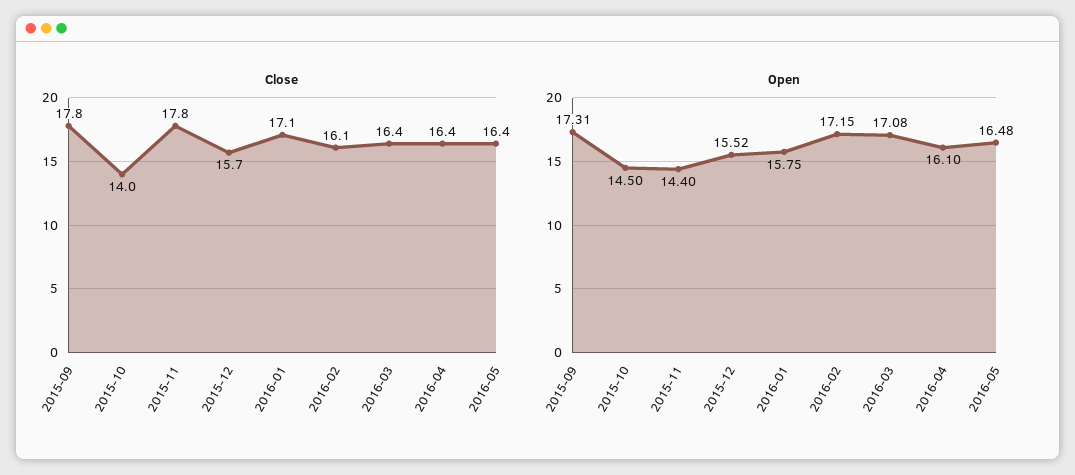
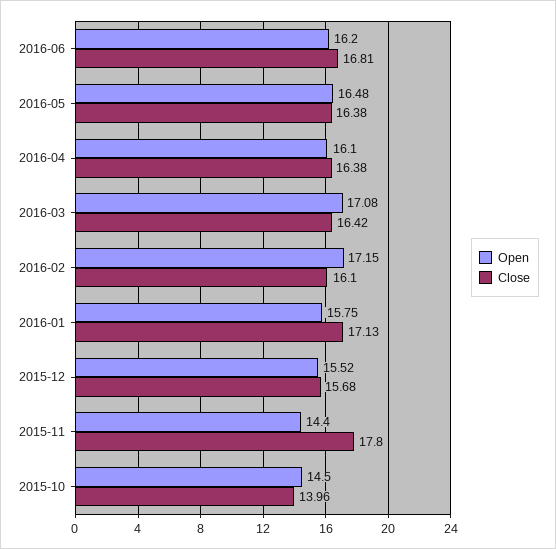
Close, 2015-09: 17.8 -> none
Open, 2015-09: 17.31 -> none
Open, 2016-06: none -> 16.2
Close, 2016-06: none -> 16.81

